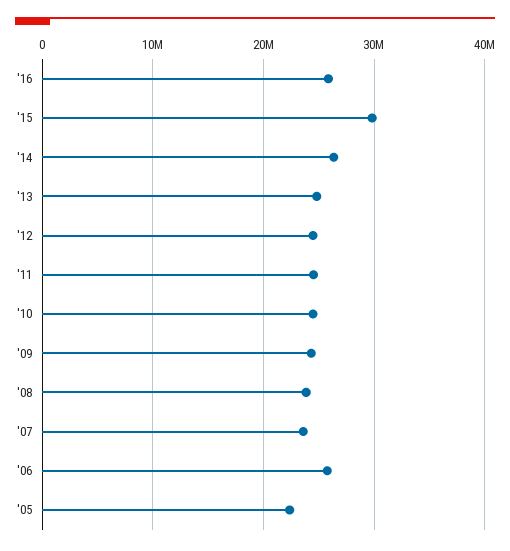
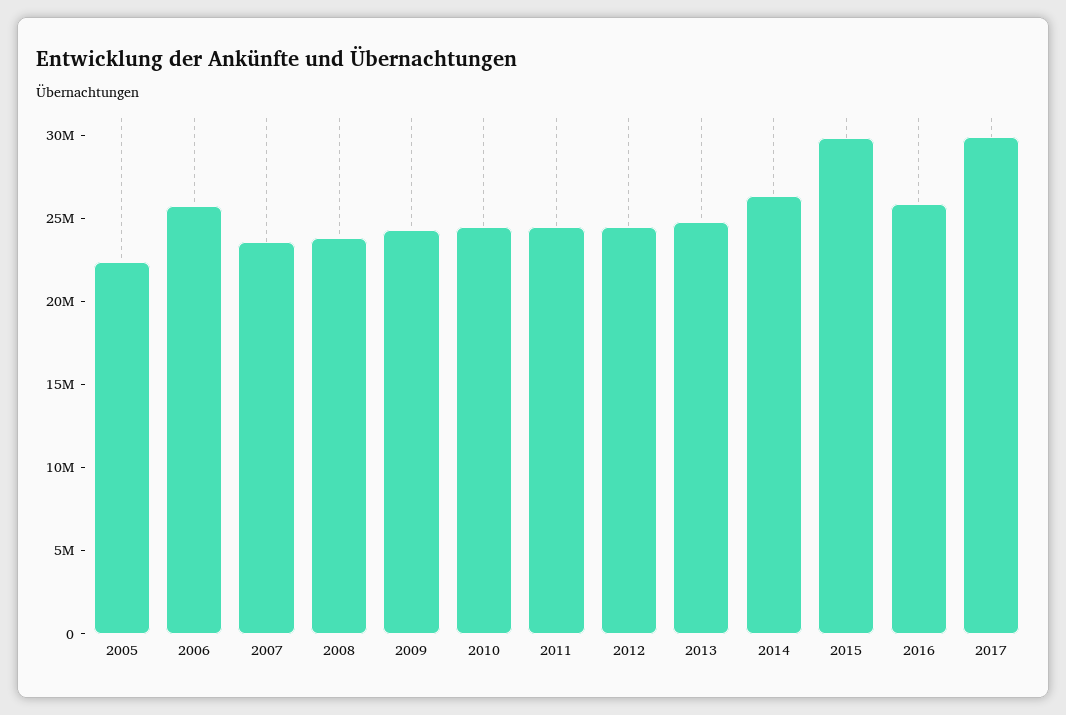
2017: none -> 30000000

